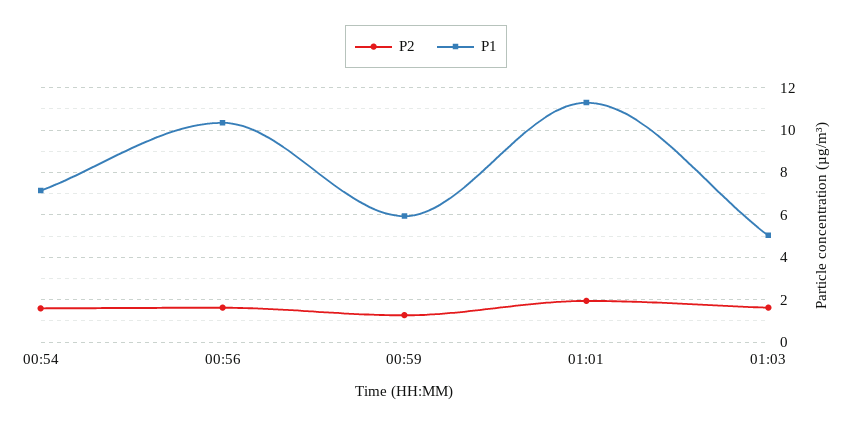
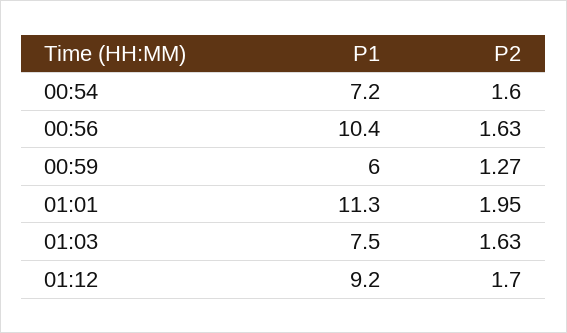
P1, 01:03: 5 -> 7.5
P1, 01:12: none -> 9.2
P2, 01:12: none -> 1.7

